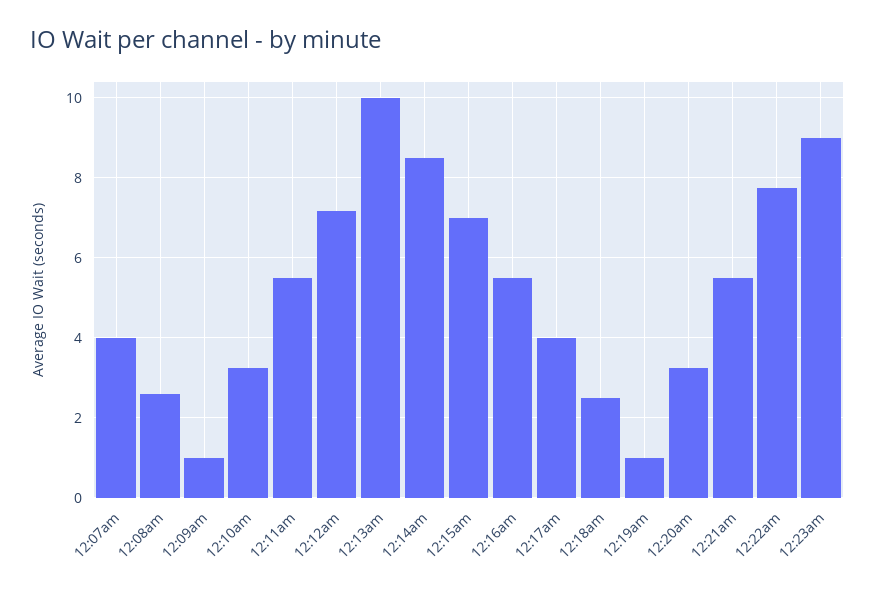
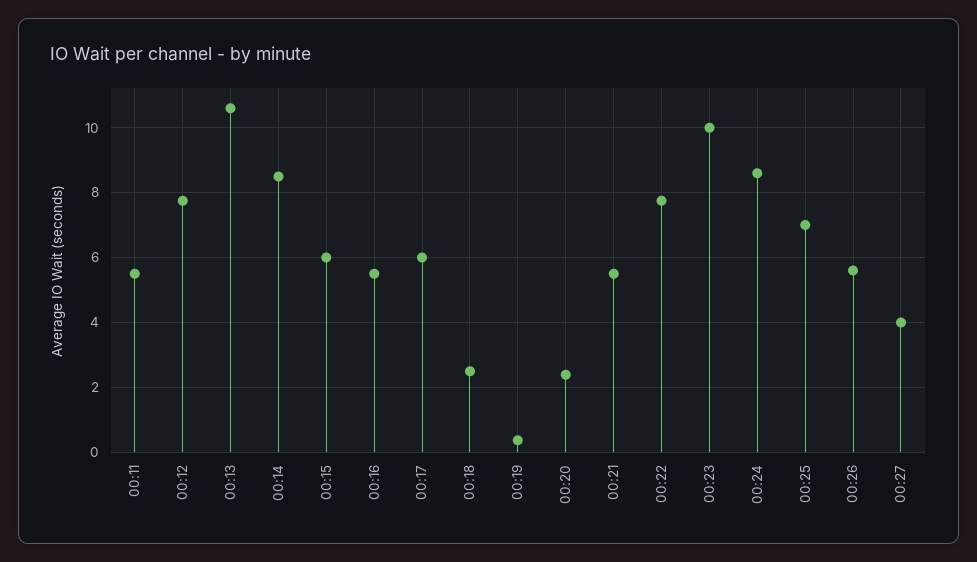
12:07am: 4 -> none
12:08am: 2.6 -> none
12:09am: 1 -> none
12:10am: 3.2 -> none
12:12am: 7.2 -> 7.8
12:13am: 10 -> 10.6
12:15am: 7 -> 6
12:17am: 4 -> 6
12:19am: 1 -> 0.4
12:20am: 3.2 -> 2.4
12:23am: 9 -> 10
00:24: none -> 8.6
00:25: none -> 7
00:26: none -> 5.6
00:27: none -> 4

